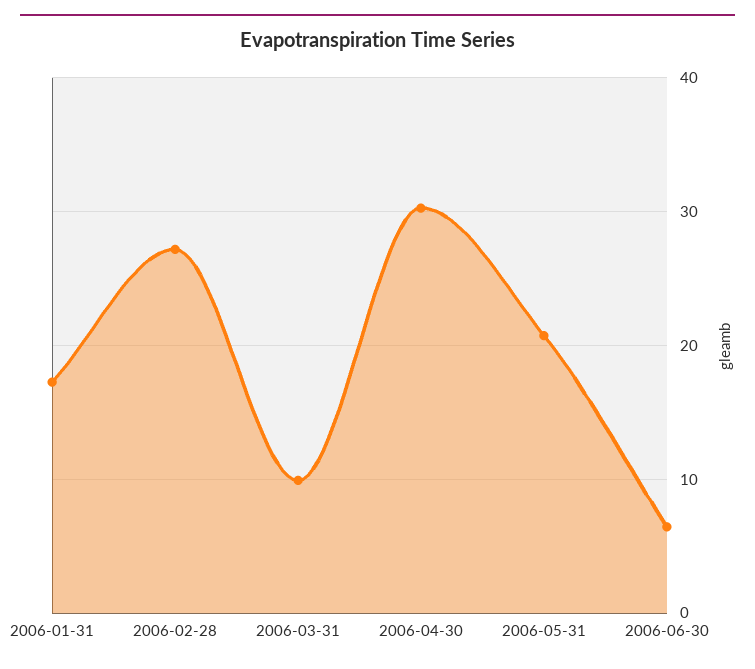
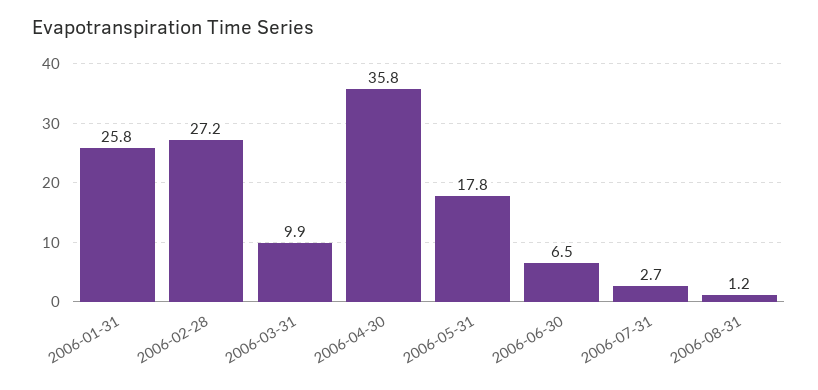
2006-01-31: 17 -> 25.8
2006-04-30: 30 -> 35.8
2006-05-31: 21 -> 17.8
2006-07-31: none -> 2.7
2006-08-31: none -> 1.2

